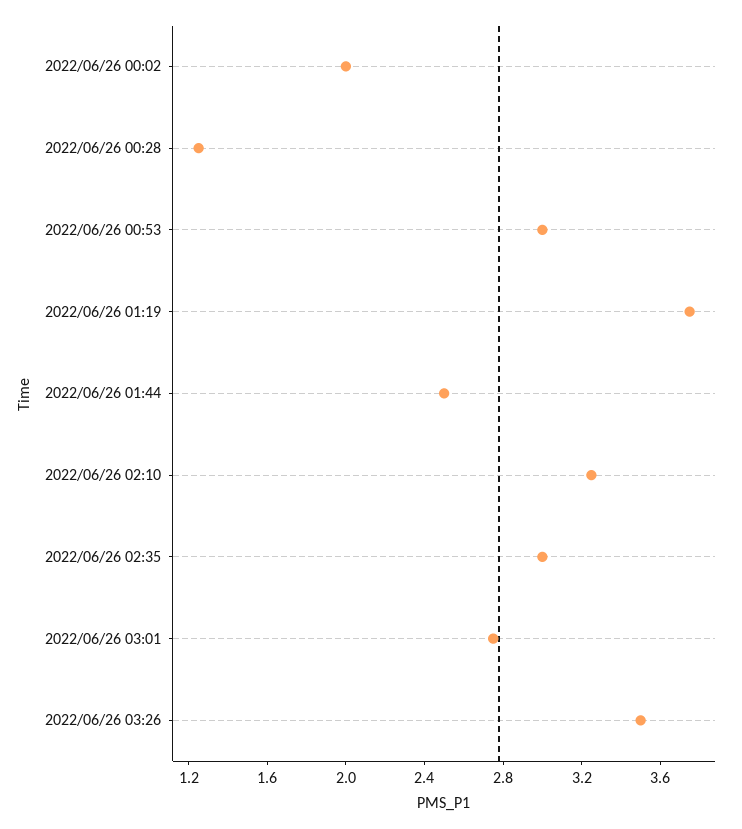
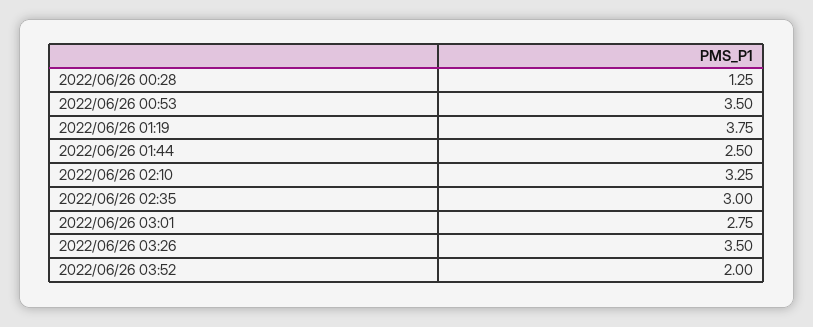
2022/06/26 00:02: 2 -> none
2022/06/26 00:53: 3 -> 3.5
2022/06/26 03:52: none -> 2

